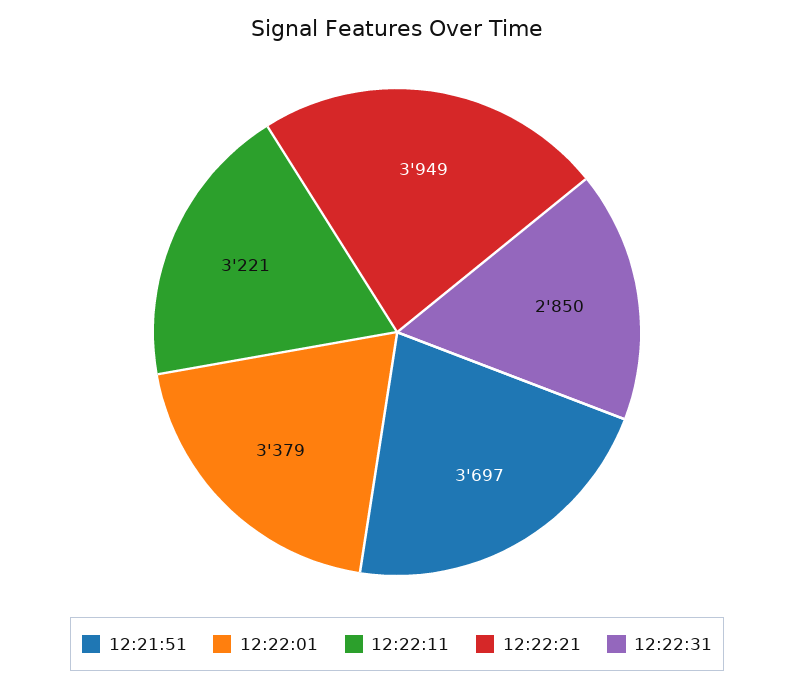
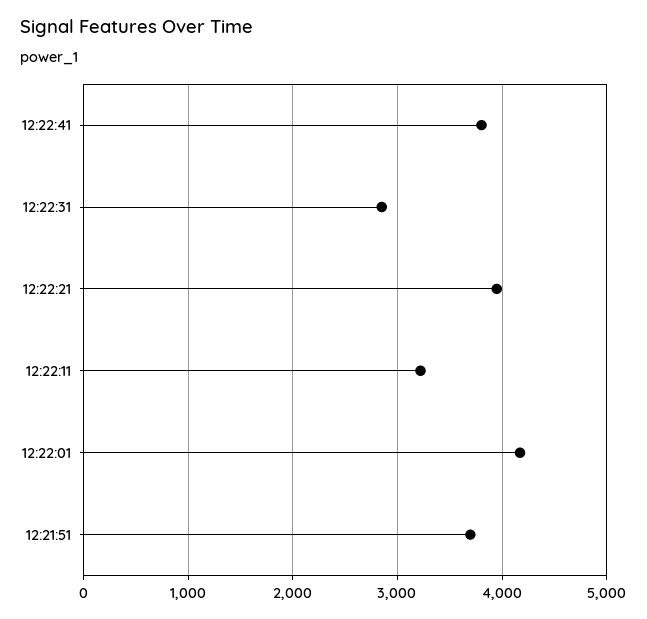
12:22:01: 3379 -> 4200
12:22:41: none -> 3800

